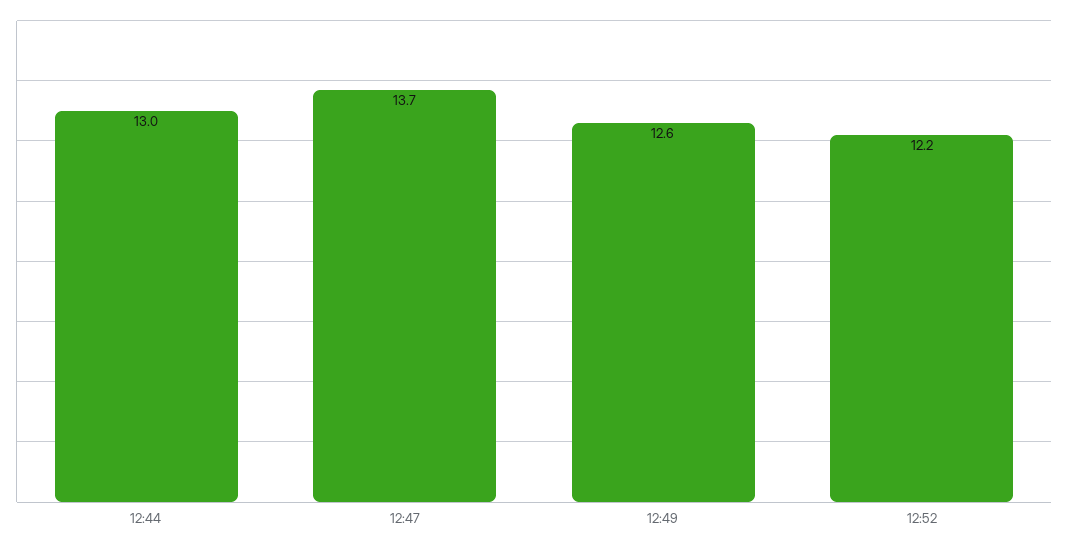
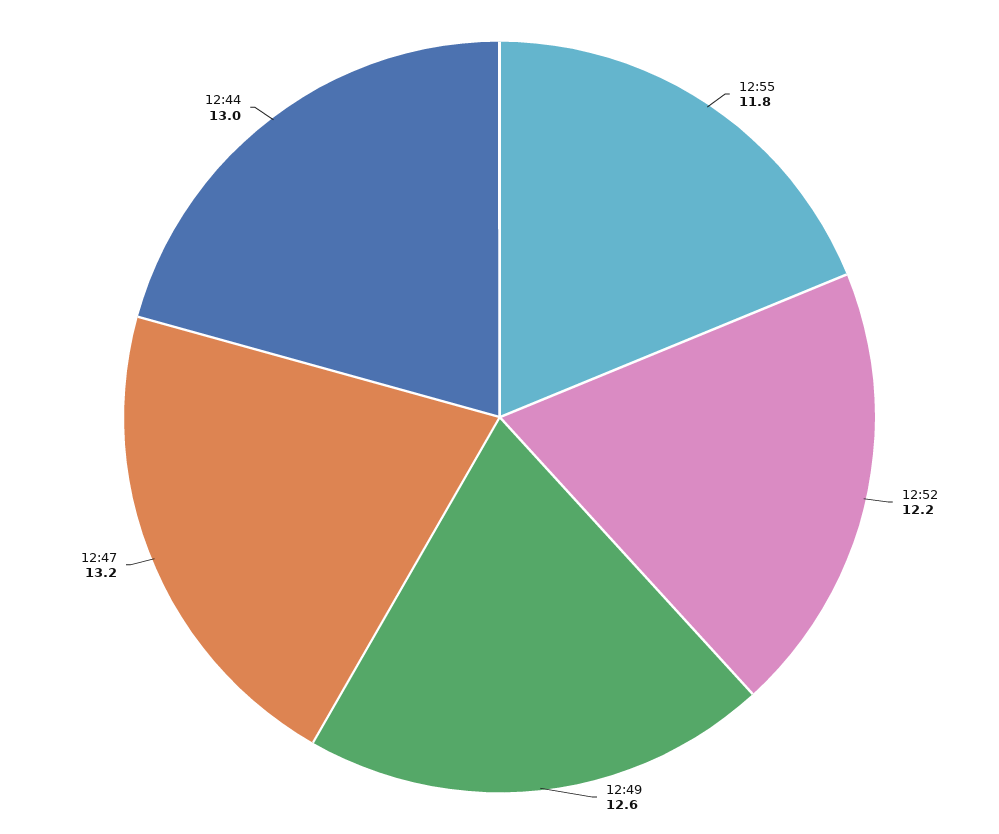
12:47: 13.7 -> 13.2
12:55: none -> 11.8

